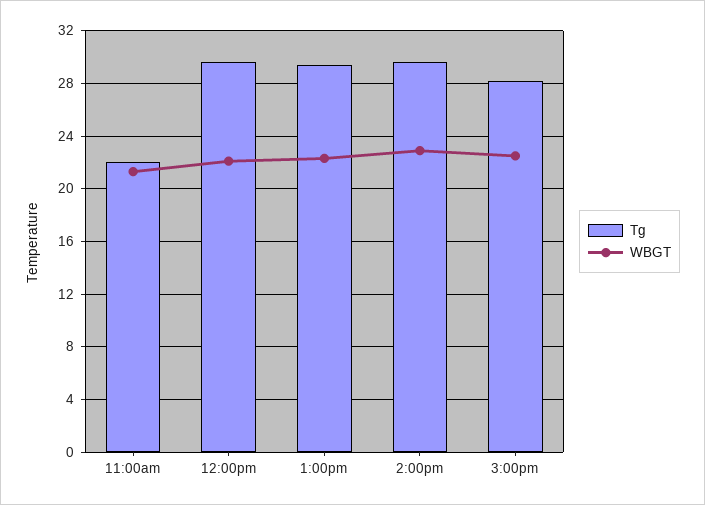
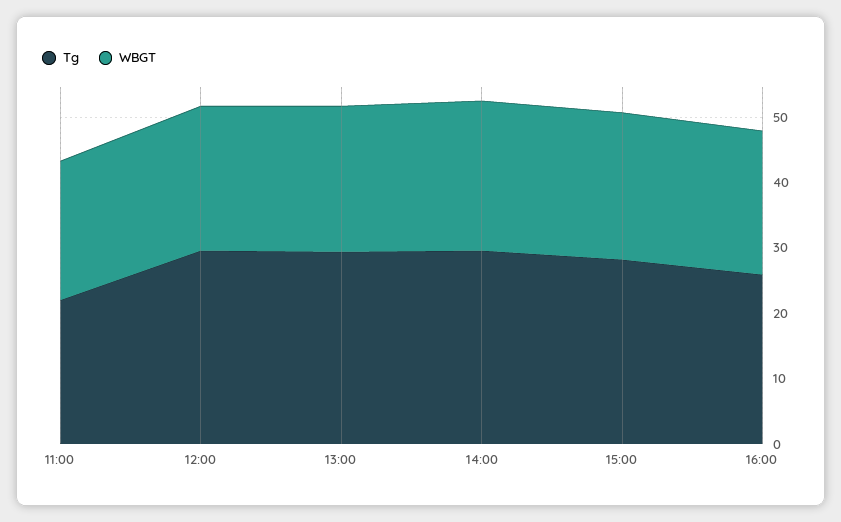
Tg, 16:00: none -> 26
WBGT, 16:00: none -> 22

